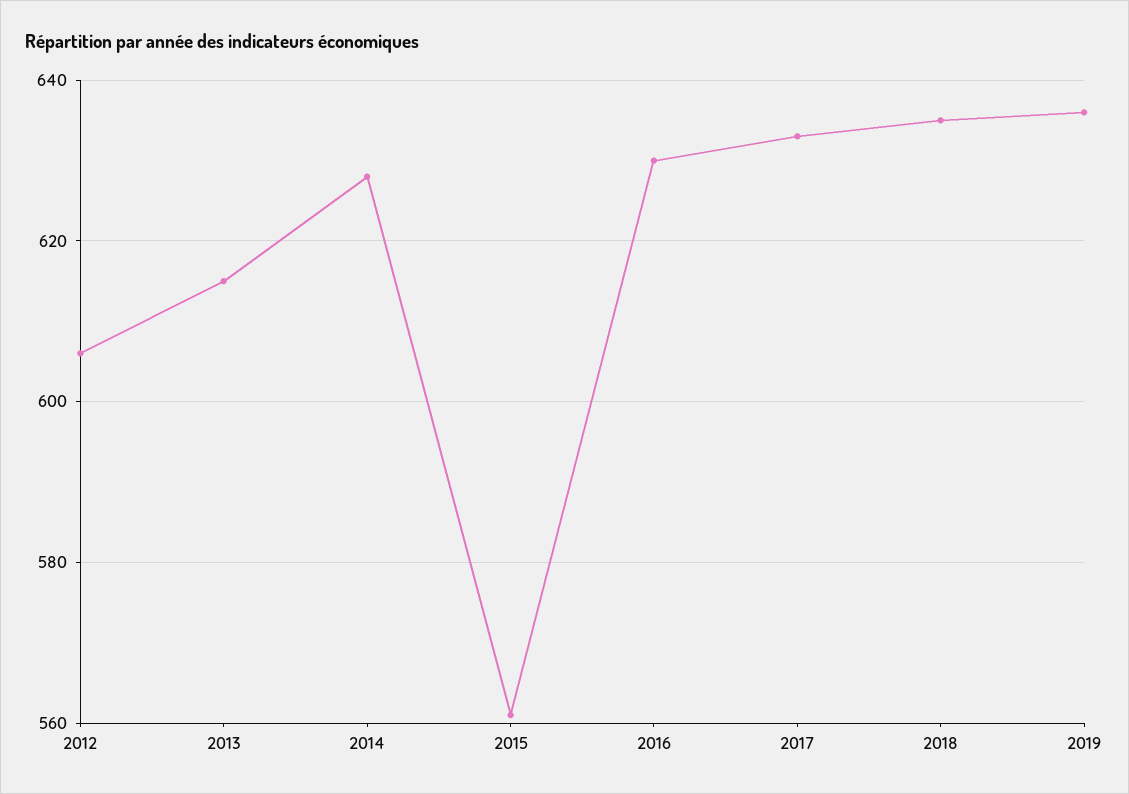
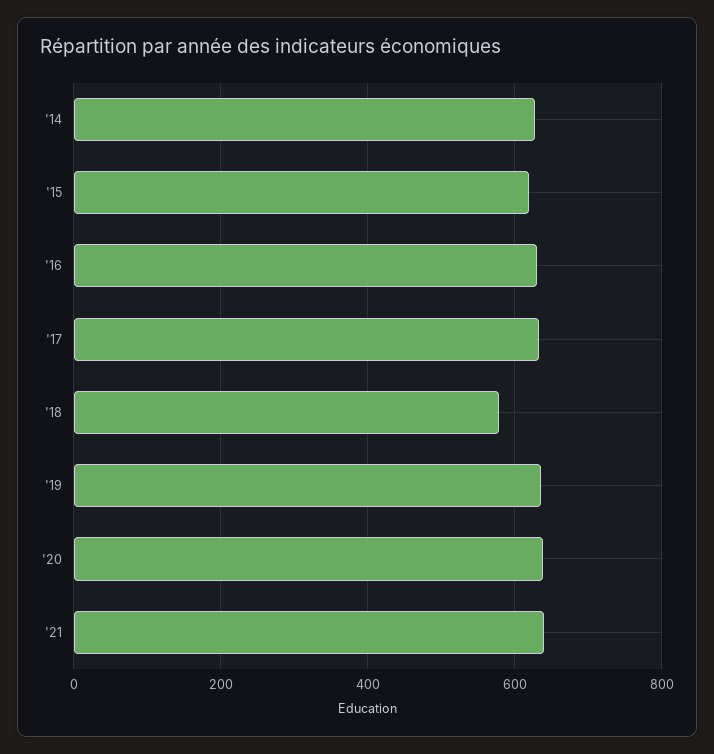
2012: 605 -> none
2013: 615 -> none
2015: 560 -> 620
2018: 635 -> 580
'20: none -> 640
'21: none -> 640

